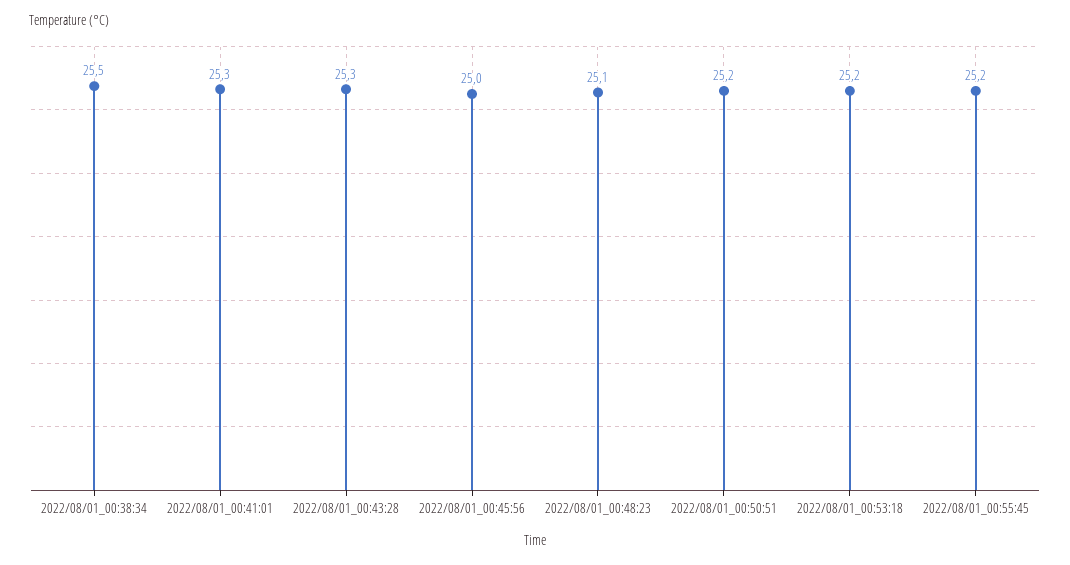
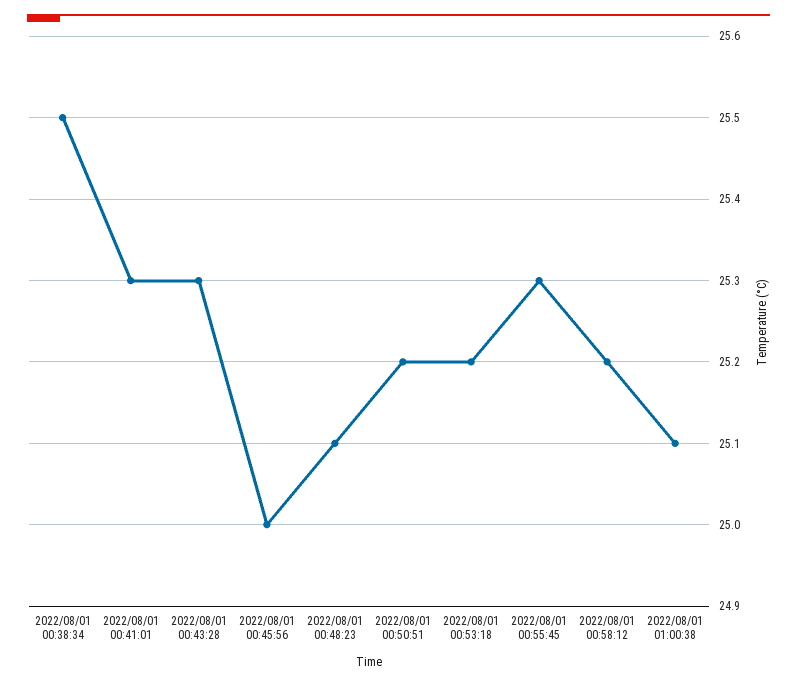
2022/08/01_00:55:45: 25.2 -> 25.3
2022/08/01 00:58:12: none -> 25.2
2022/08/01 01:00:38: none -> 25.1

